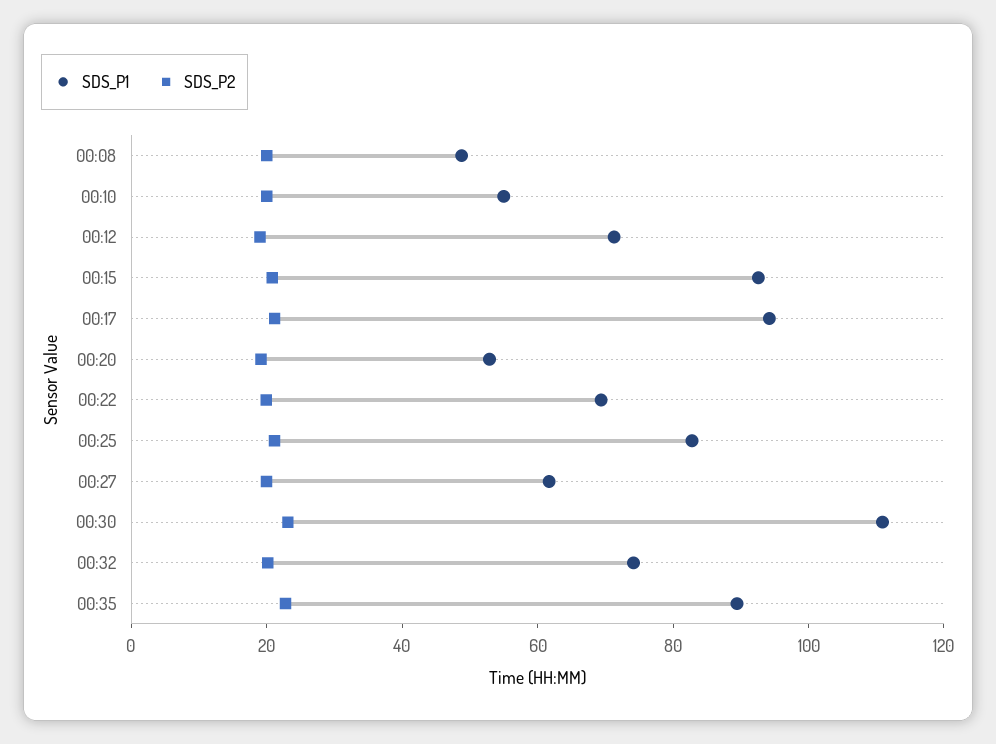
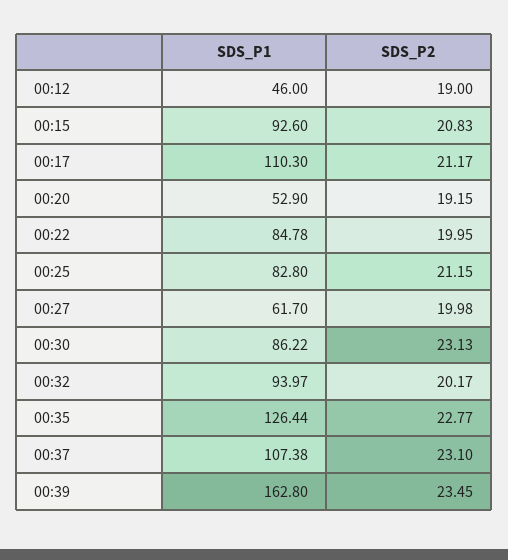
SDS_P1, 00:08: 50 -> none
SDS_P2, 00:08: 20 -> none
SDS_P1, 00:10: 55 -> none
SDS_P2, 00:10: 20 -> none
SDS_P1, 00:12: 70 -> 46
SDS_P1, 00:17: 95 -> 110.3
SDS_P1, 00:22: 70 -> 84.78
SDS_P1, 00:30: 110 -> 86.22
SDS_P1, 00:32: 75 -> 93.97
SDS_P1, 00:35: 90 -> 126.44
SDS_P1, 00:37: none -> 107.38
SDS_P2, 00:37: none -> 23.1
SDS_P1, 00:39: none -> 162.8
SDS_P2, 00:39: none -> 23.45

